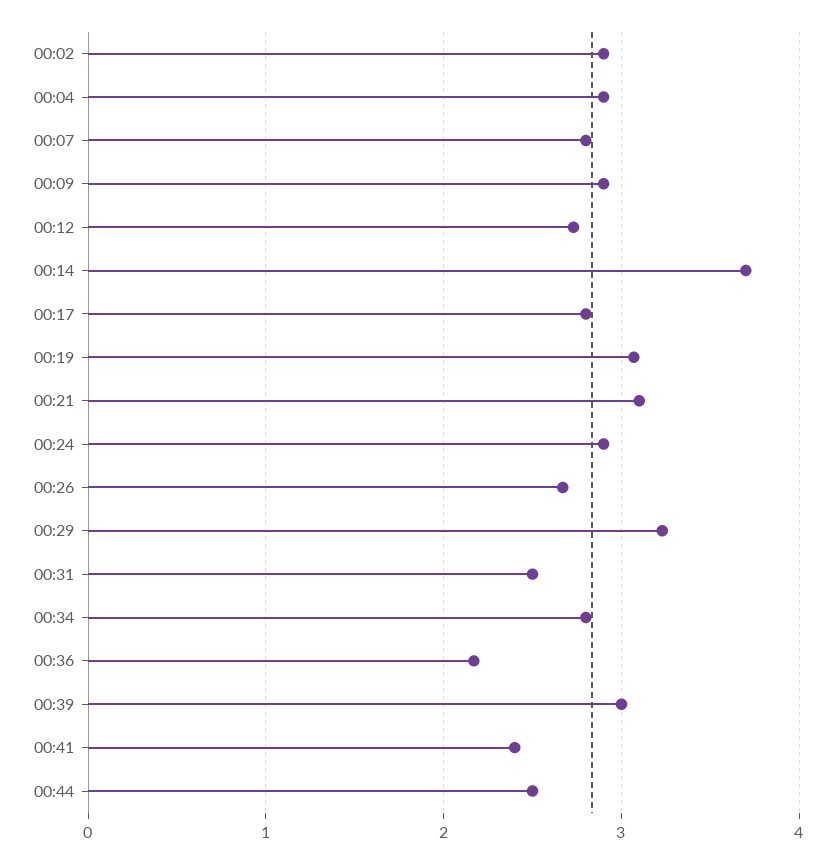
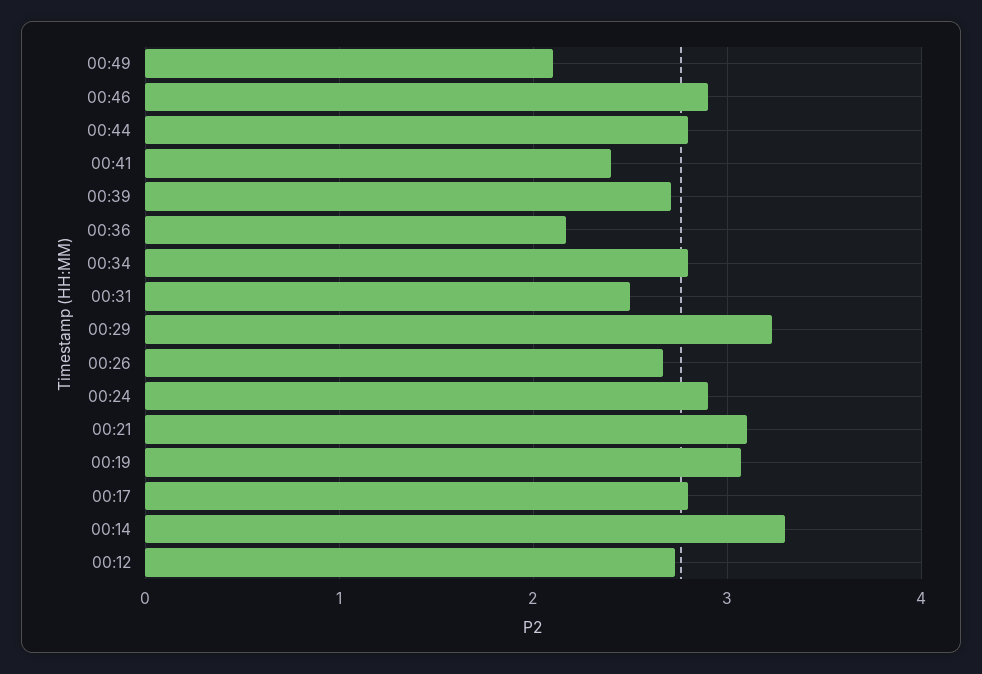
00:02: 2.9 -> none
00:04: 2.9 -> none
00:07: 2.8 -> none
00:09: 2.9 -> none
00:14: 3.7 -> 3.3
00:39: 3 -> 2.7
00:44: 2.5 -> 2.8
00:49: none -> 2.1
00:46: none -> 2.9

